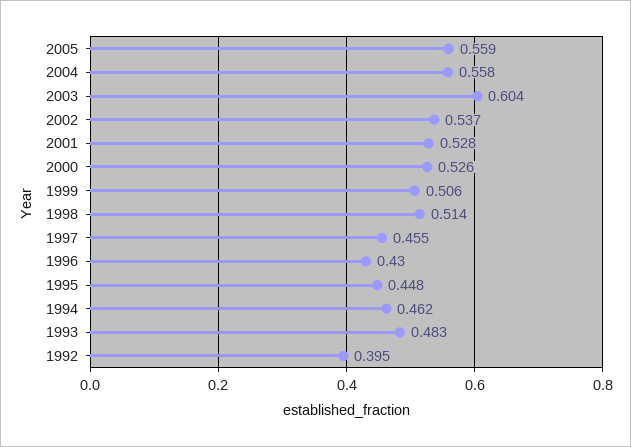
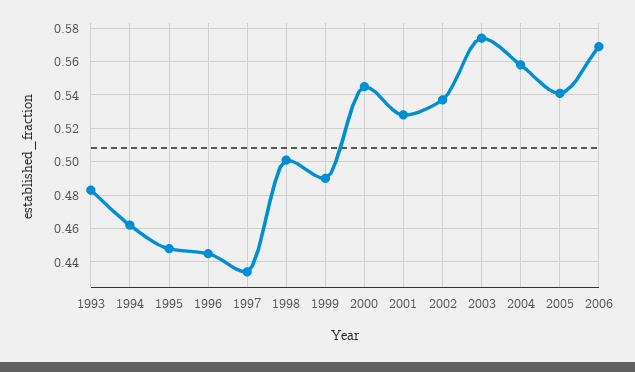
2005: 0.559 -> 0.54
2003: 0.604 -> 0.575
2000: 0.526 -> 0.545
1999: 0.506 -> 0.49
1998: 0.514 -> 0.5
1997: 0.455 -> 0.435
1996: 0.43 -> 0.445
1992: 0.395 -> none
2006: none -> 0.57

